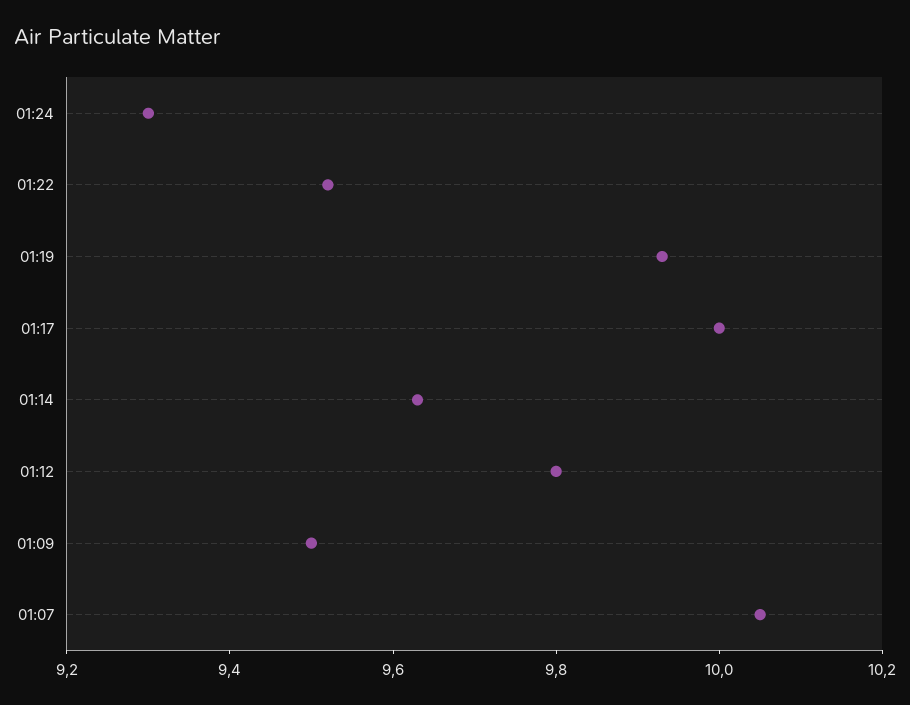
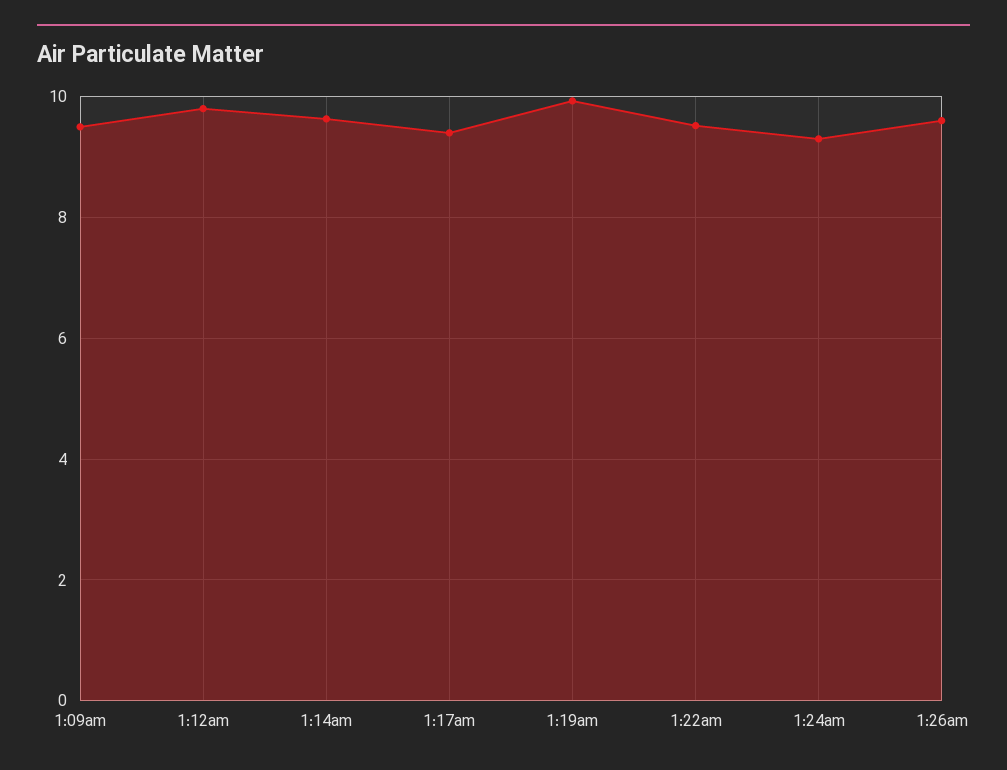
01:17: 10 -> 9.4
01:07: 10.05 -> none
1:26am: none -> 9.6

